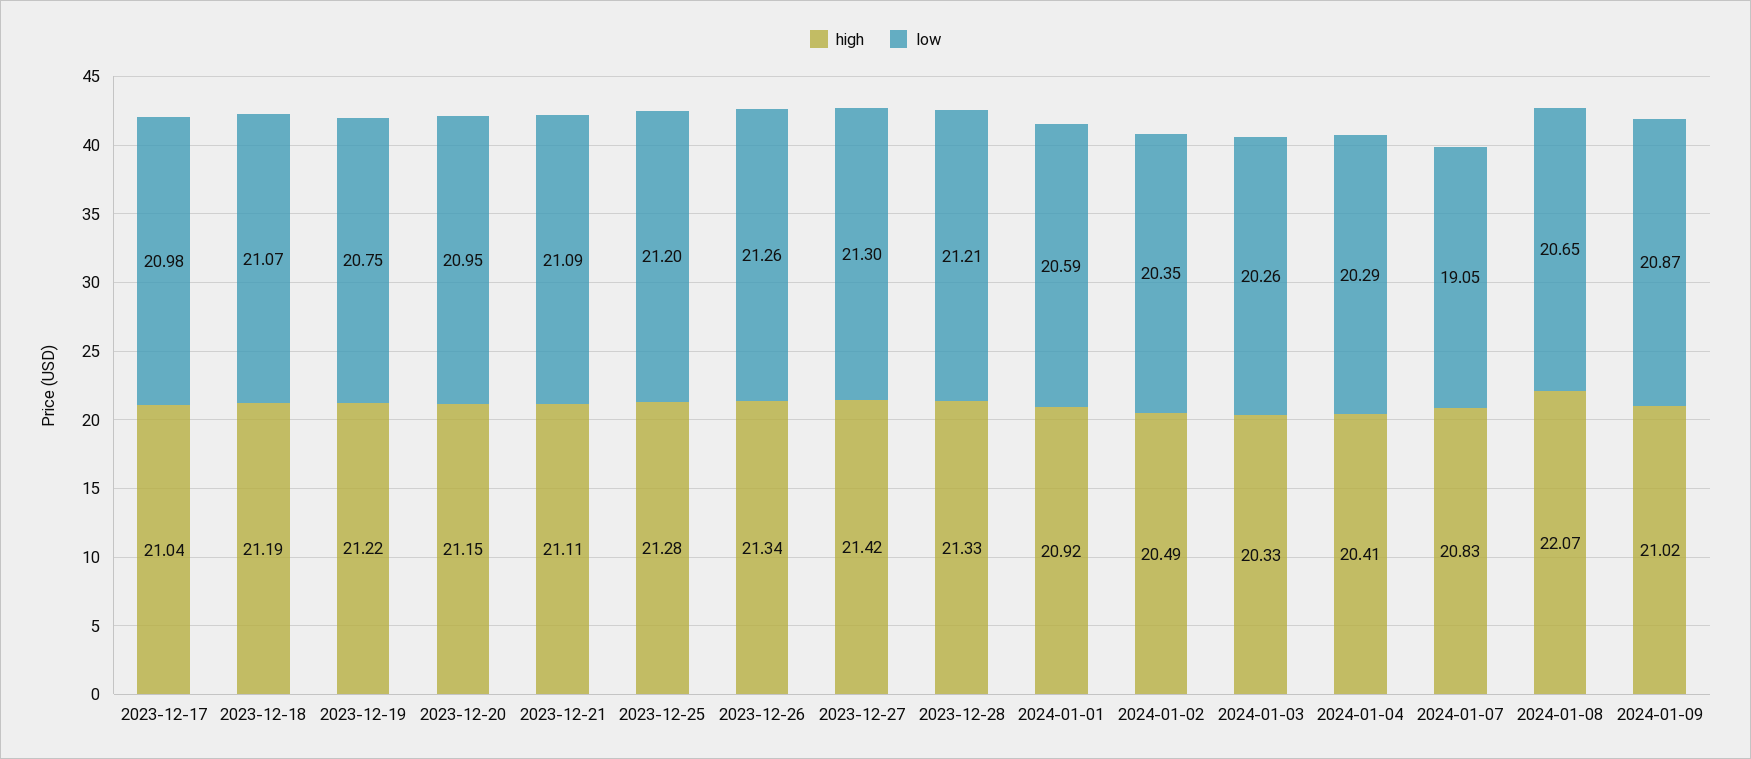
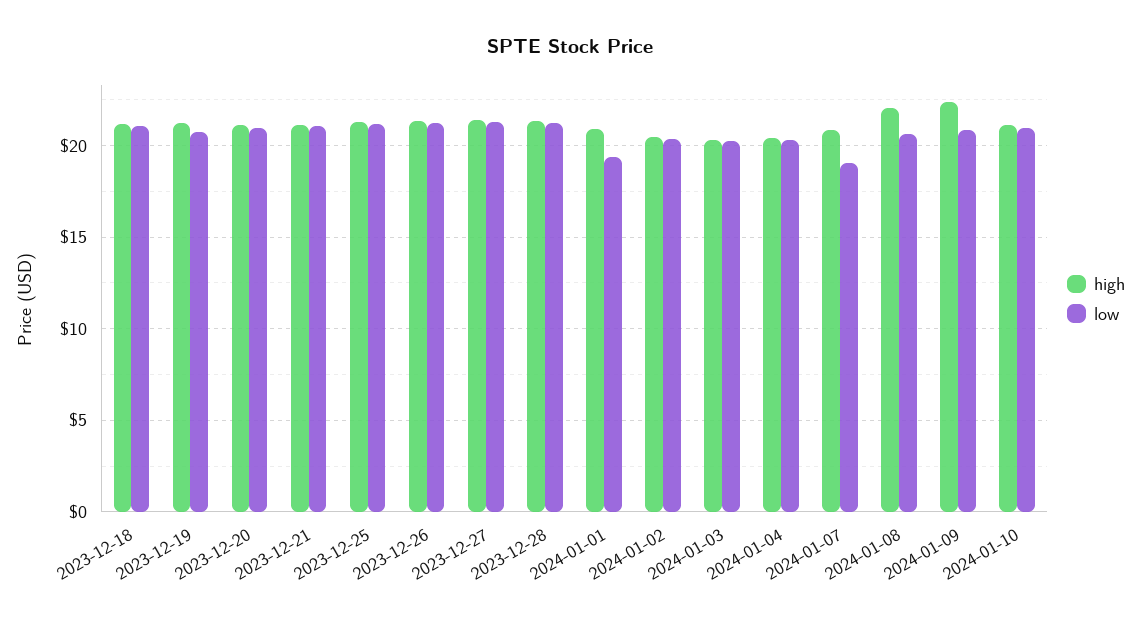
high, 2023-12-17: 21.04 -> none
low, 2023-12-17: 20.98 -> none
low, 2024-01-01: 20.59 -> 19.5
high, 2024-01-09: 21.02 -> 22.5
high, 2024-01-10: none -> 21
low, 2024-01-10: none -> 21

